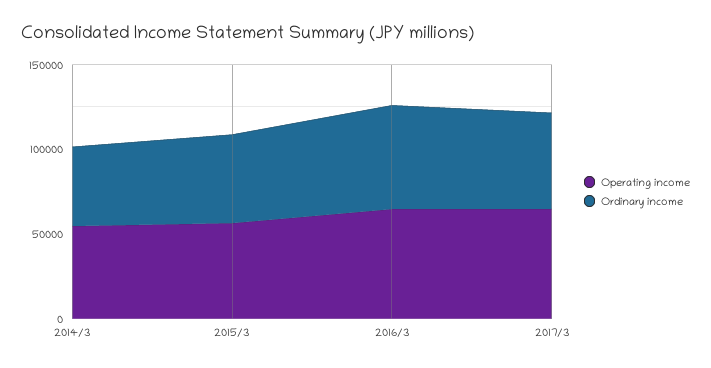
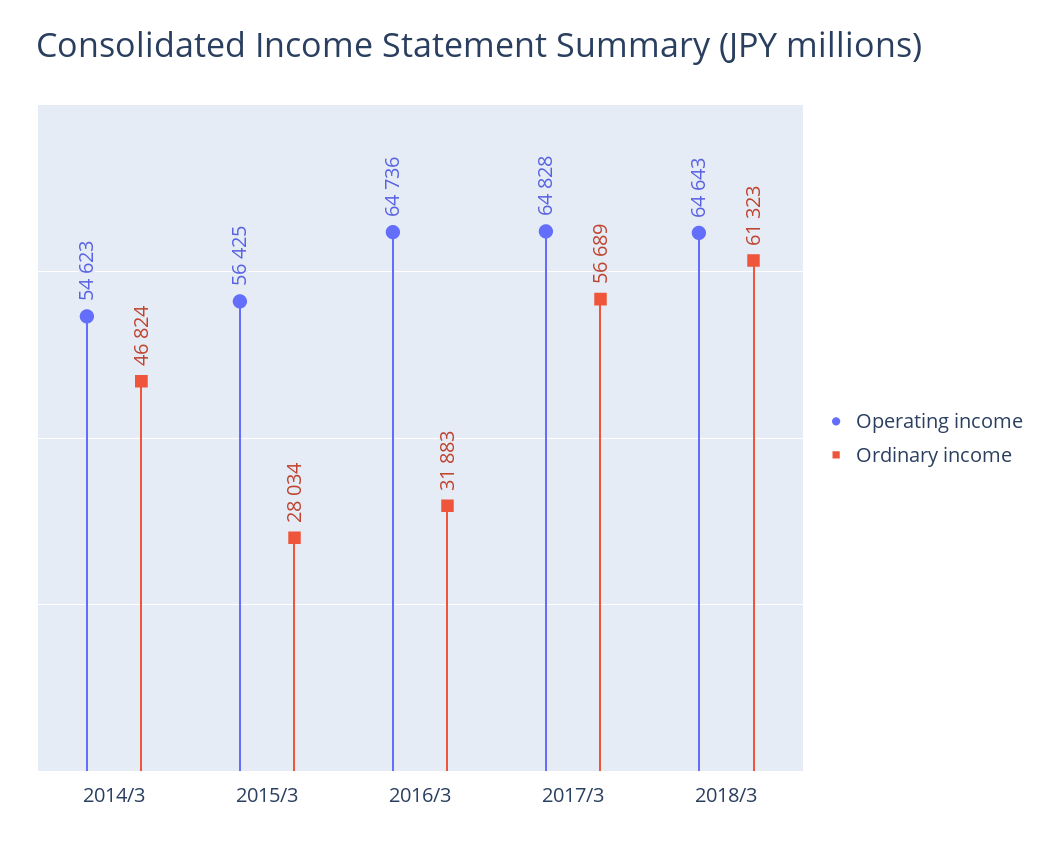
Ordinary income, 2015/3: 50000 -> 28034
Ordinary income, 2016/3: 60000 -> 31883
Operating income, 2018/3: none -> 64643
Ordinary income, 2018/3: none -> 61323

